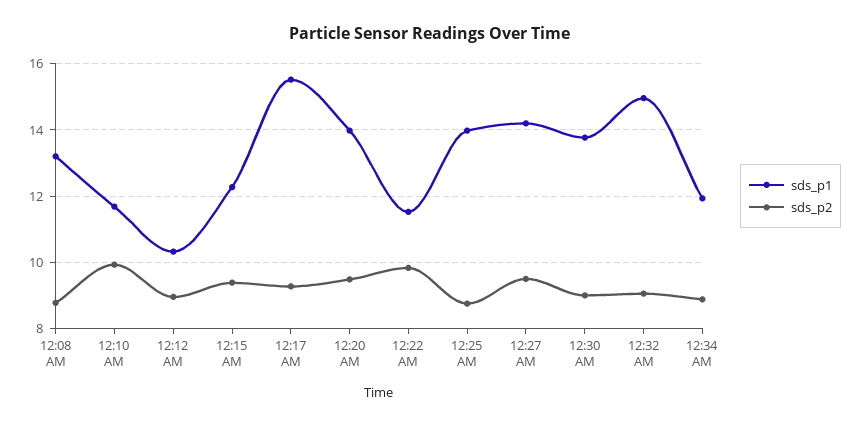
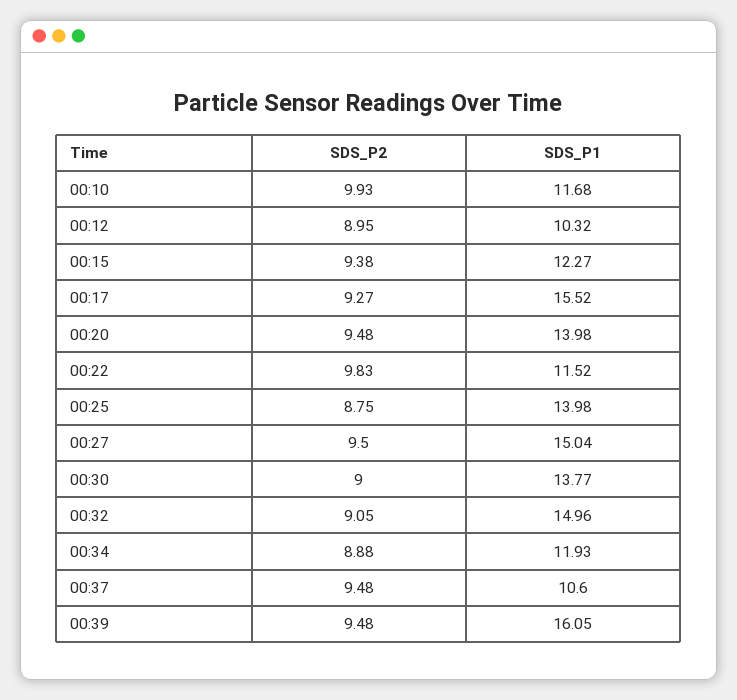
sds_p1, 12:08 AM: 13.2 -> none
sds_p2, 12:08 AM: 8.8 -> none
sds_p1, 12:27 AM: 14.2 -> 15.04
sds_p2, 00:37: none -> 9.48
sds_p1, 00:37: none -> 10.6
sds_p2, 00:39: none -> 9.48
sds_p1, 00:39: none -> 16.05

